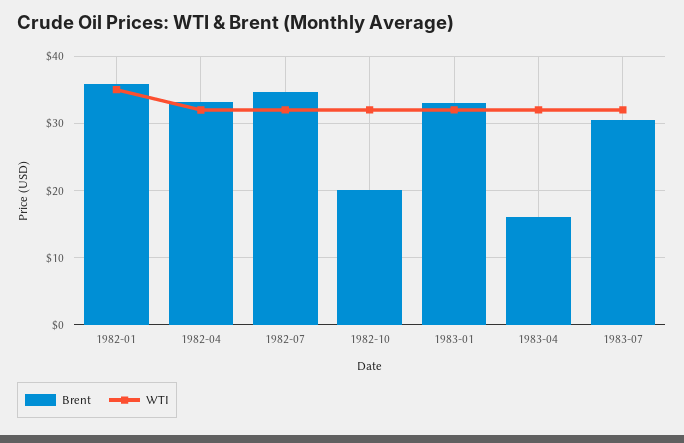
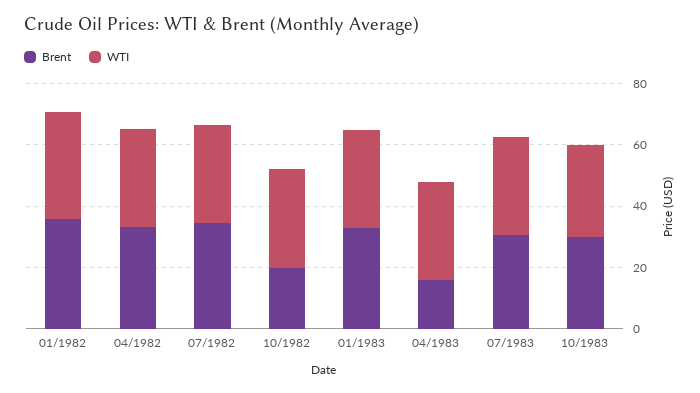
Brent, 10/1983: none -> 30
WTI, 10/1983: none -> 30

